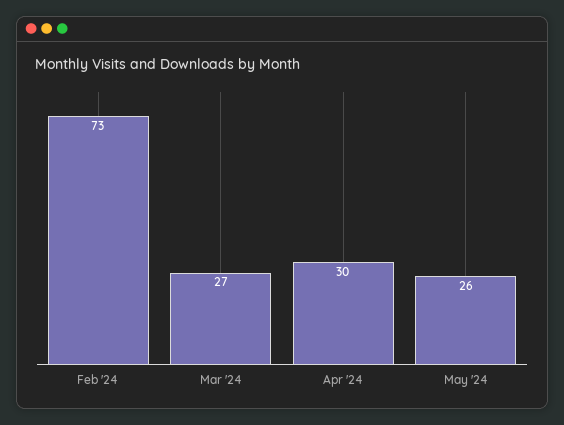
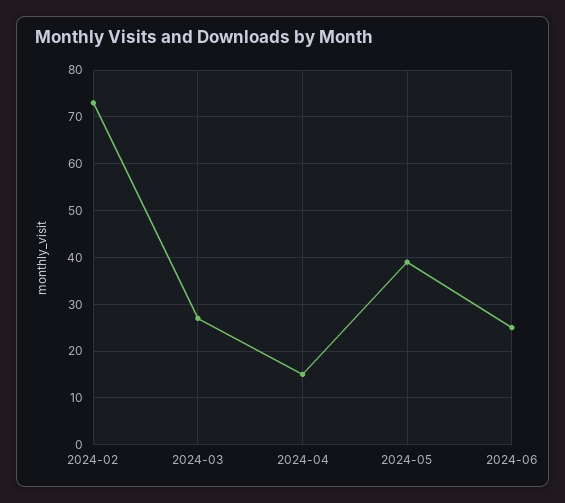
Apr '24: 30 -> 15
May '24: 26 -> 40
2024-06: none -> 25

